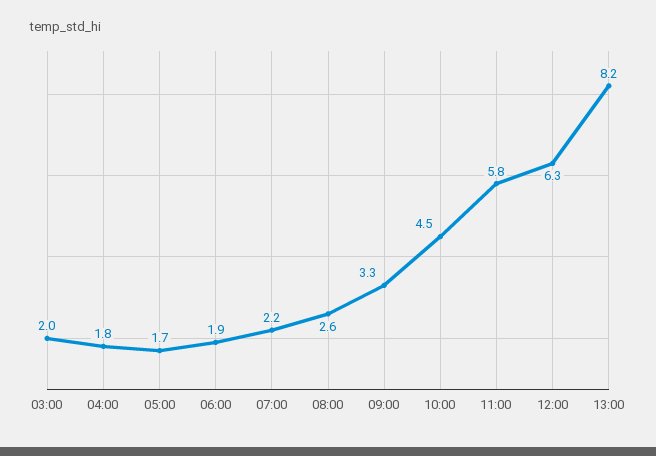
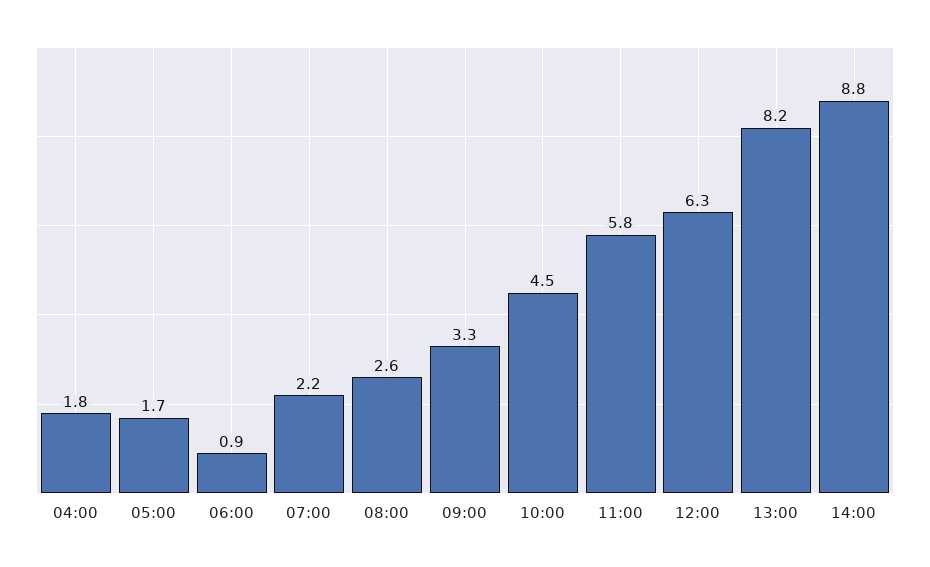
03:00: 2 -> none
06:00: 1.9 -> 0.9
14:00: none -> 8.8

